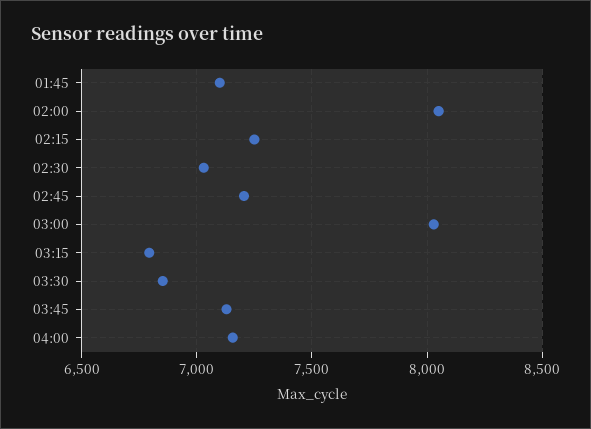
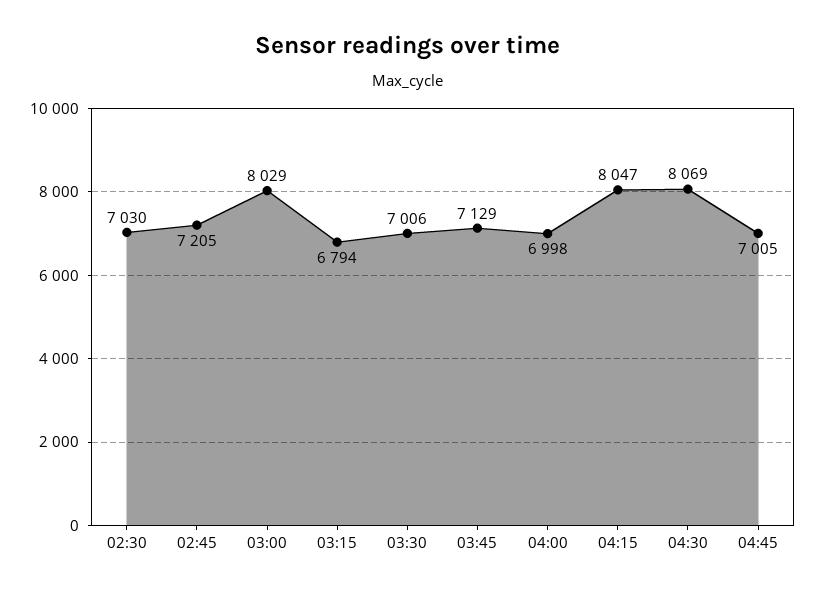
01:45: 7100 -> none
02:00: 8050 -> none
02:15: 7250 -> none
03:30: 6850 -> 7006
04:00: 7150 -> 6998
04:15: none -> 8047
04:30: none -> 8069
04:45: none -> 7005

